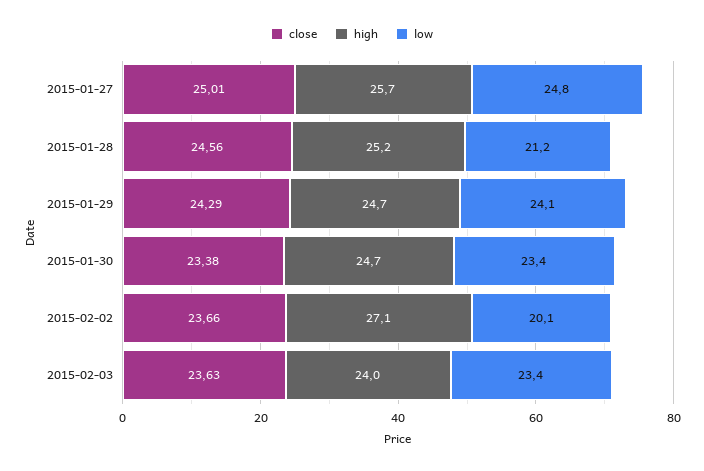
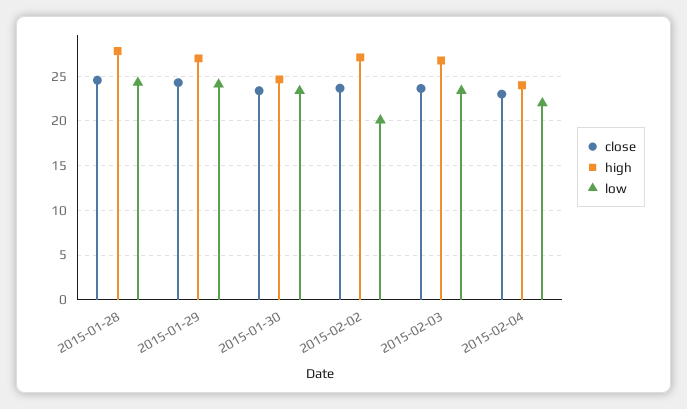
close, 2015-01-27: 25.01 -> none
high, 2015-01-27: 25.7 -> none
low, 2015-01-27: 24.8 -> none
high, 2015-01-28: 25.2 -> 28
low, 2015-01-28: 21.2 -> 24
high, 2015-01-29: 24.7 -> 27
high, 2015-02-03: 24 -> 27
close, 2015-02-04: none -> 23
high, 2015-02-04: none -> 24
low, 2015-02-04: none -> 22

